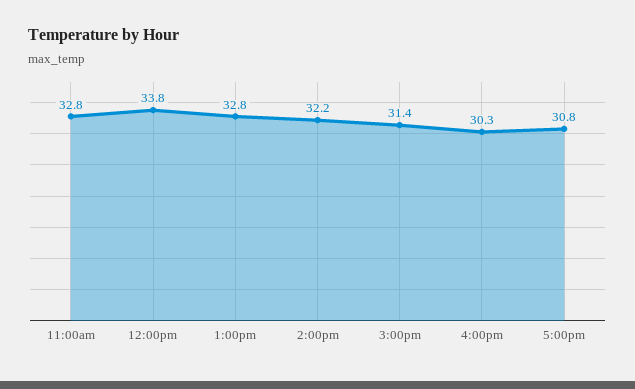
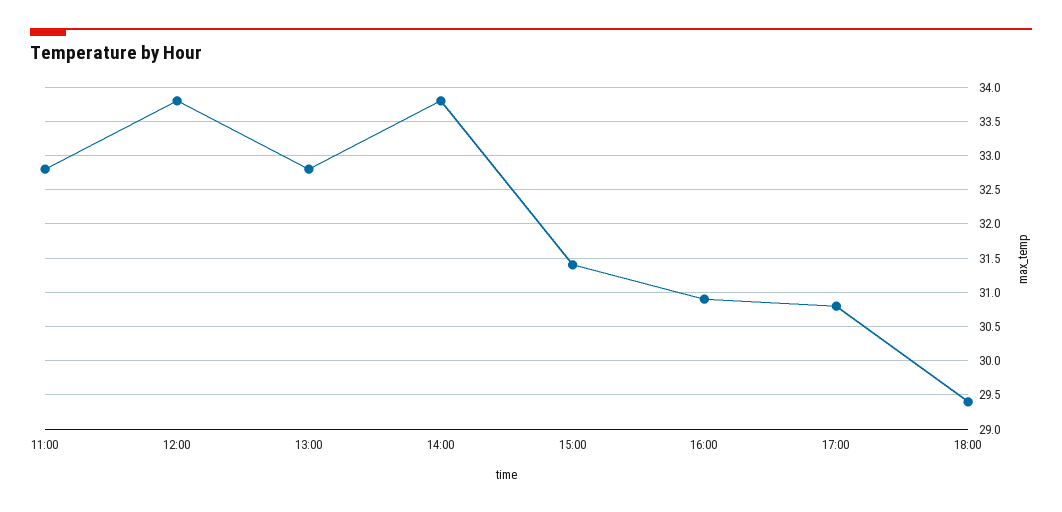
2:00pm: 32.2 -> 33.8
4:00pm: 30.3 -> 30.9
18:00: none -> 29.4

